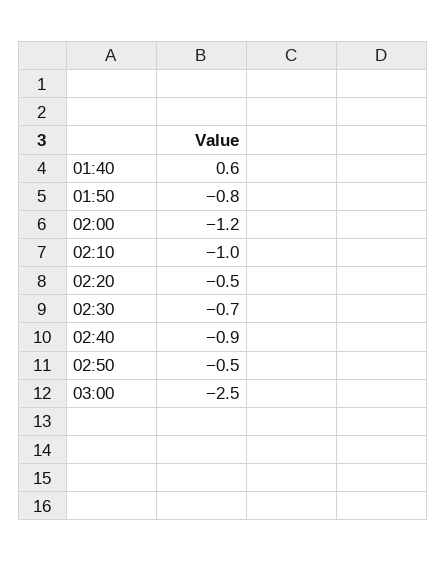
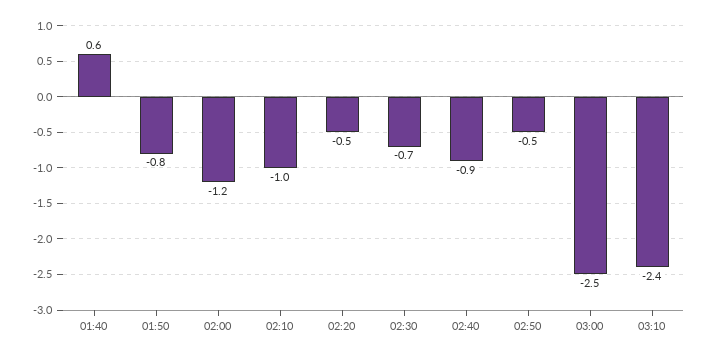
03:10: none -> -2.4

